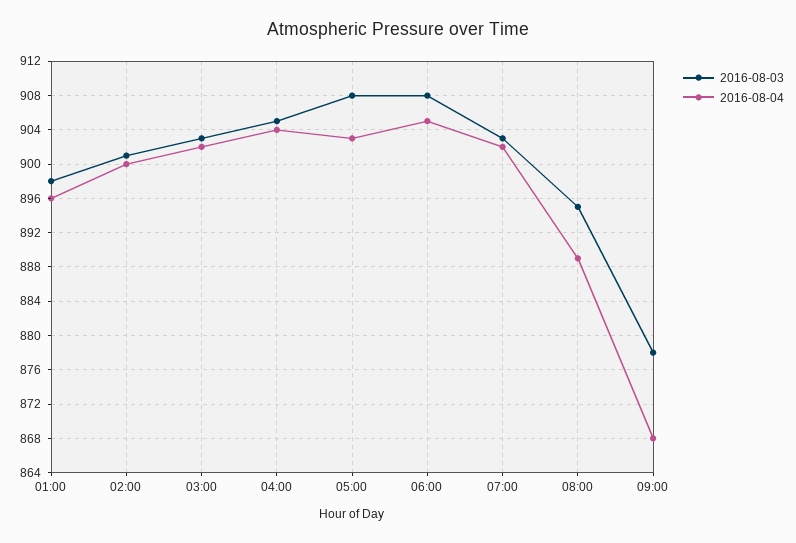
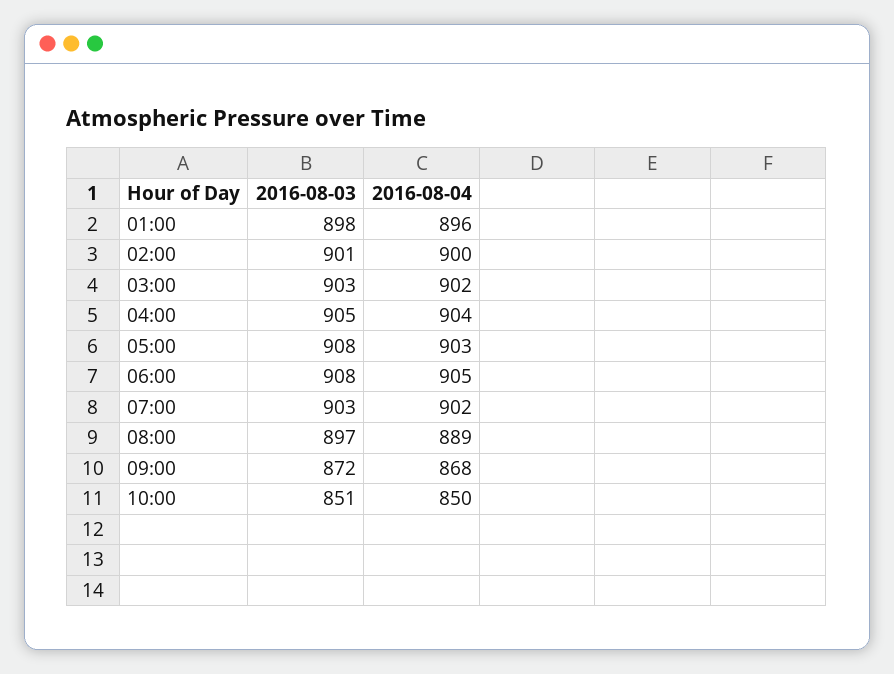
2016-08-03, 08:00: 895 -> 897
2016-08-03, 09:00: 878 -> 872
2016-08-03, 10:00: none -> 851
2016-08-04, 10:00: none -> 850

